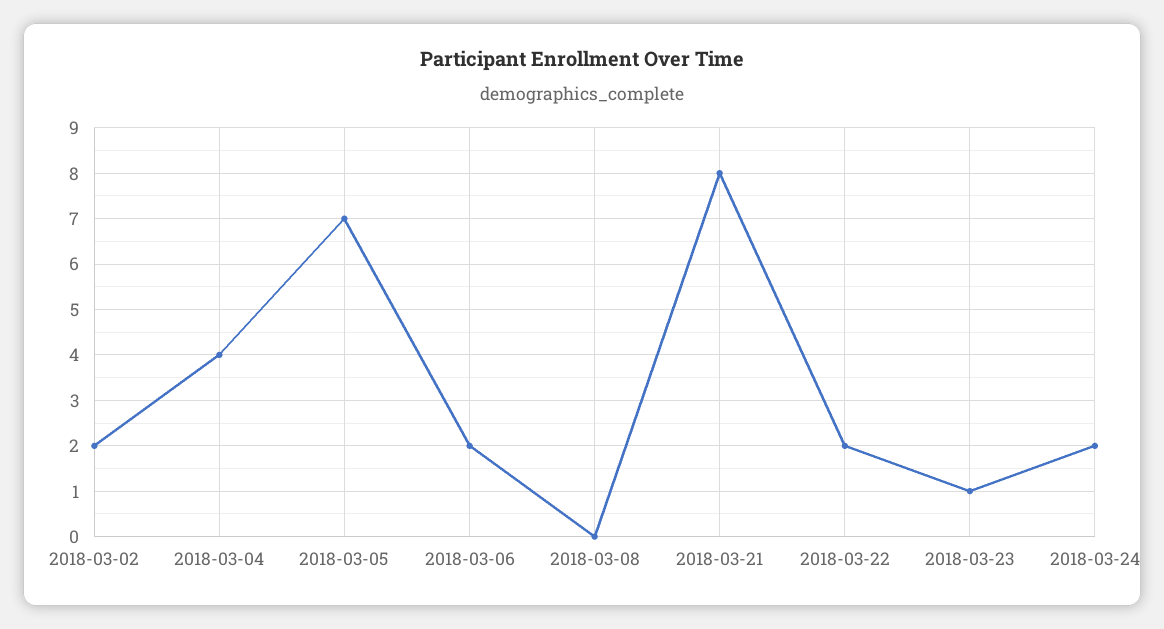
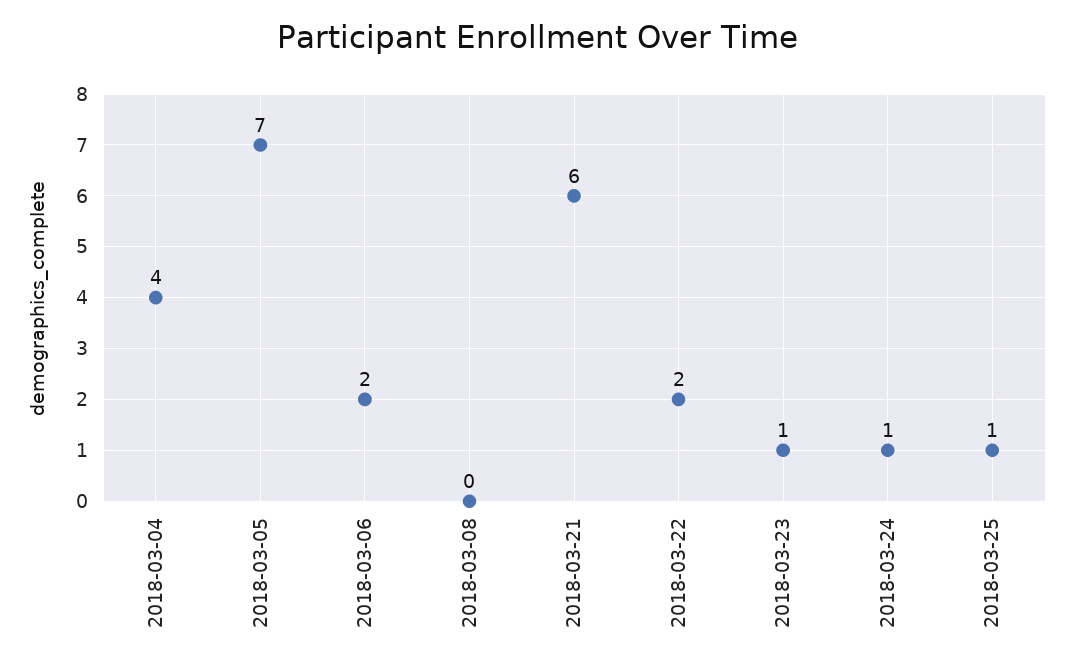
2018-03-02: 2 -> none
2018-03-21: 8 -> 6
2018-03-24: 2 -> 1
2018-03-25: none -> 1

